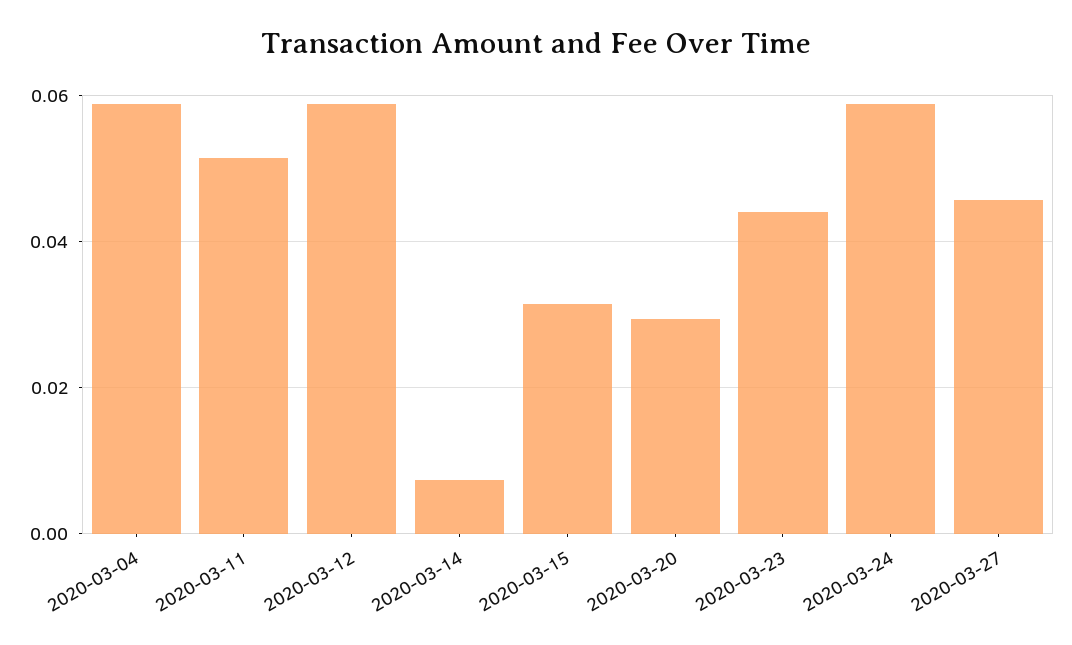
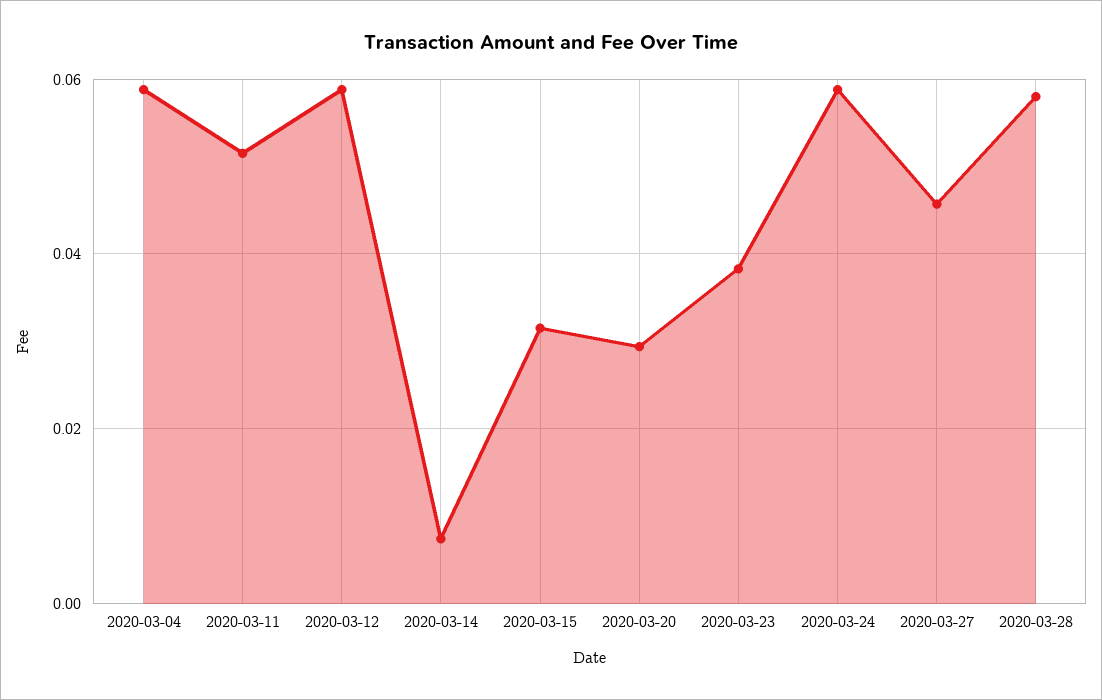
2020-03-23: 0.044 -> 0.038
2020-03-28: none -> 0.058

